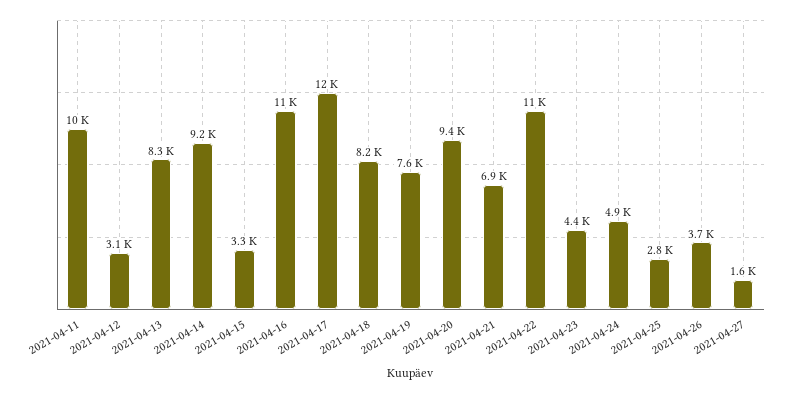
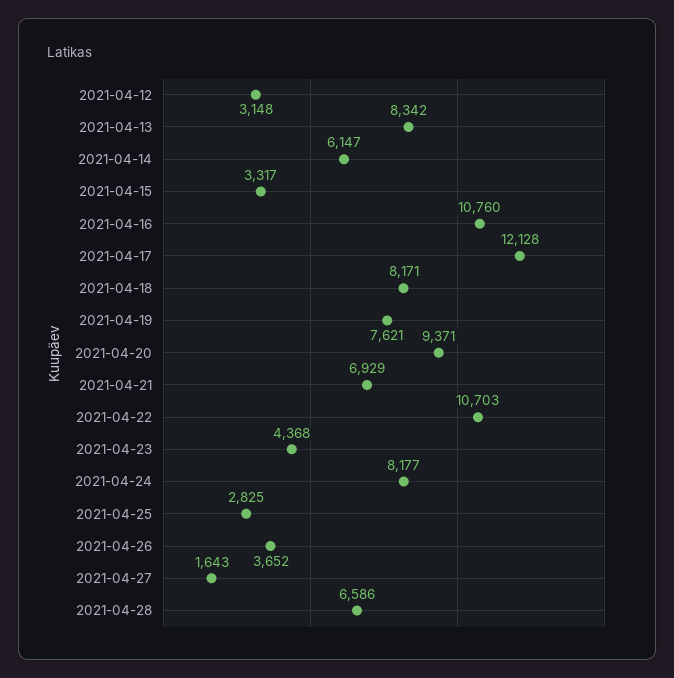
2021-04-11: 10000 -> none
2021-04-14: 9200 -> 6147
2021-04-24: 4900 -> 8177
2021-04-28: none -> 6586

